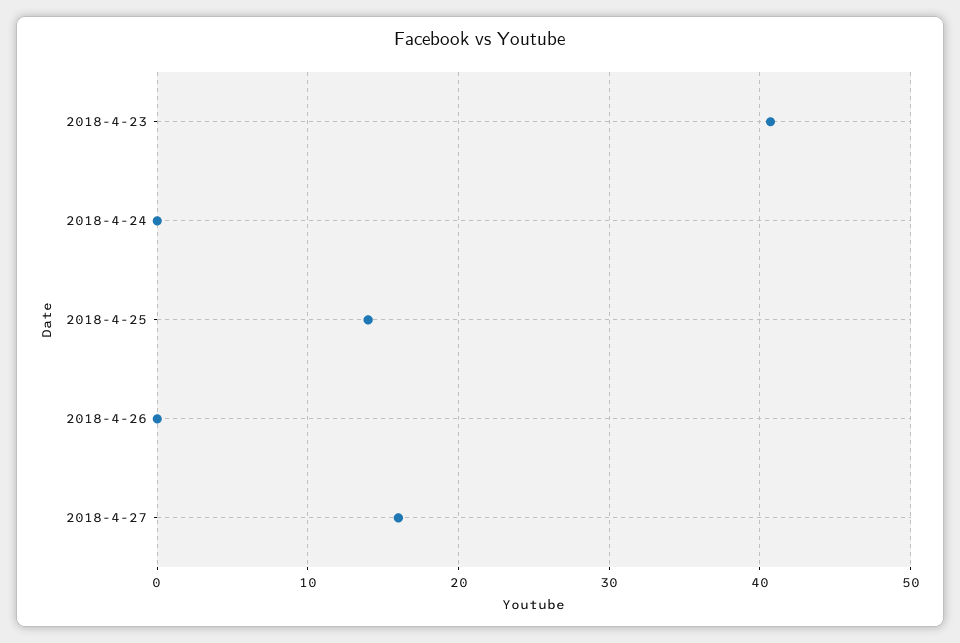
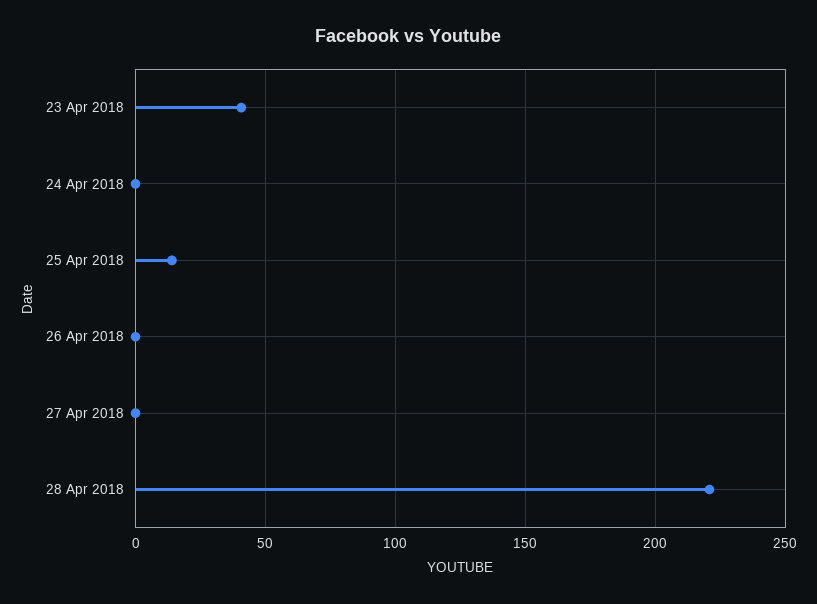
2018-4-27: 16 -> 0
28 Apr 2018: none -> 220

